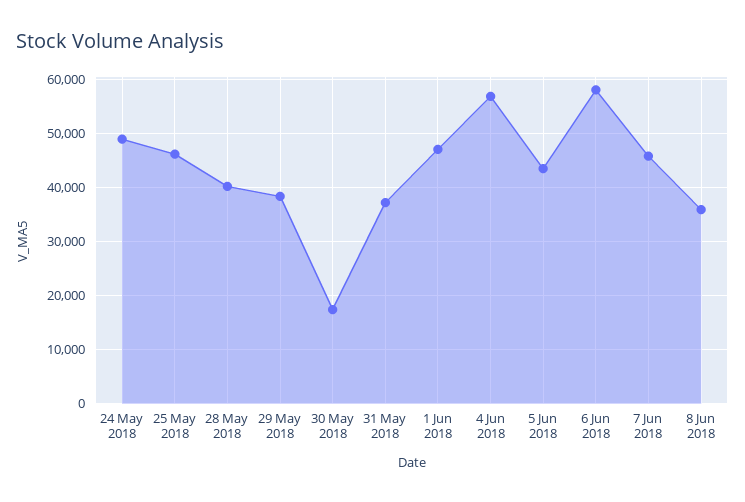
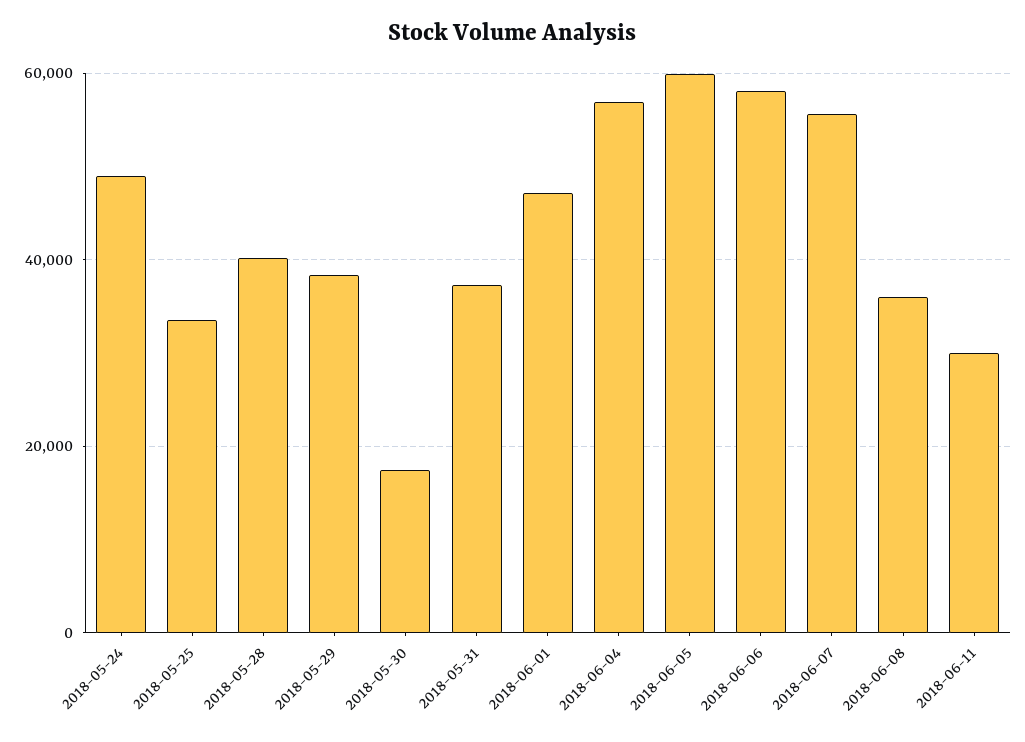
25 May 2018: 46000 -> 34000
5 Jun 2018: 44000 -> 60000
7 Jun 2018: 46000 -> 56000
2018-06-11: none -> 30000

